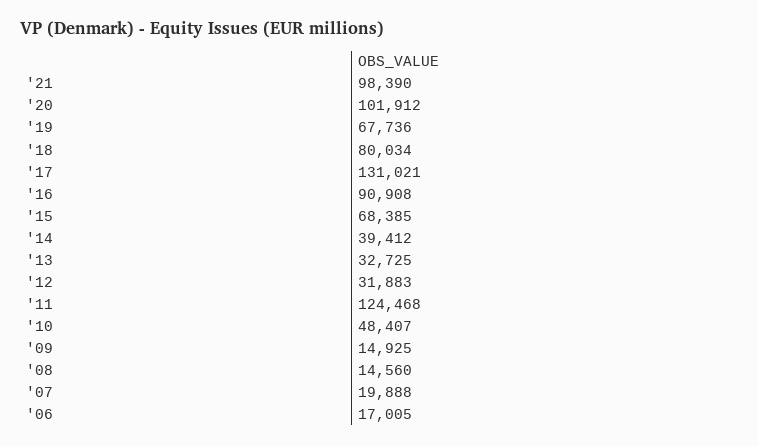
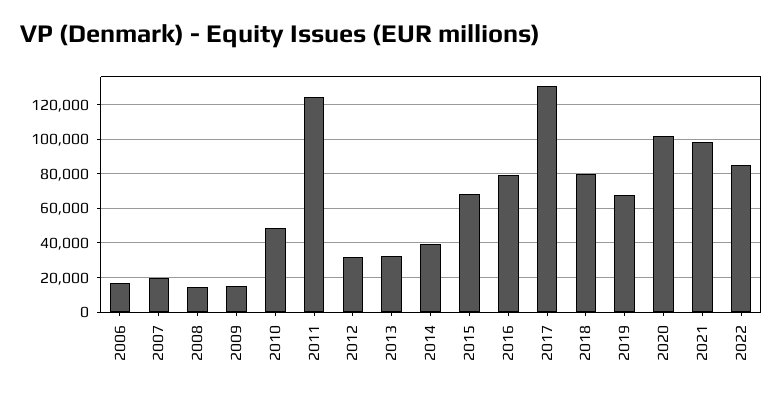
'16: 90908 -> 80000
2022: none -> 85000

